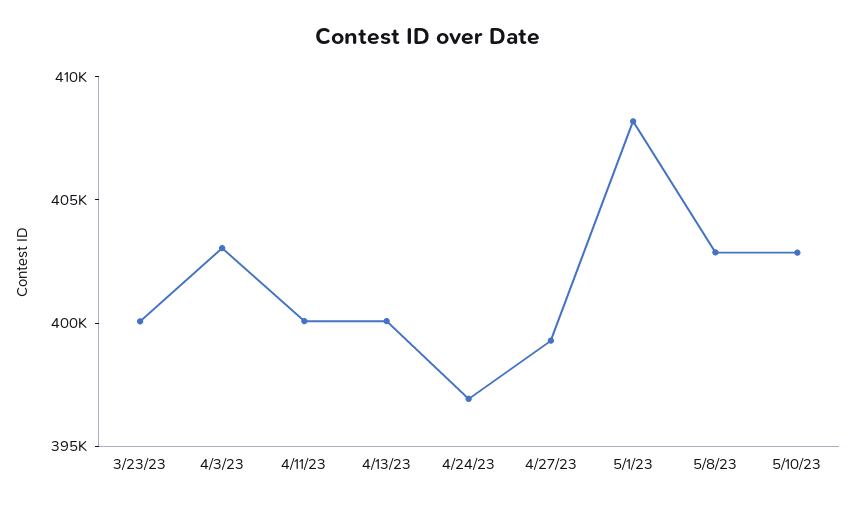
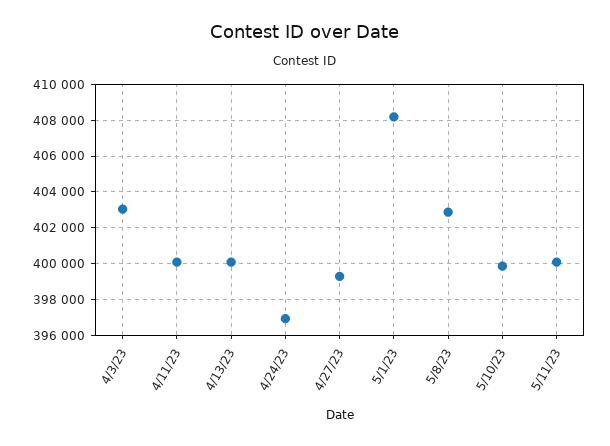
3/23/23: 400000 -> none
5/10/23: 403000 -> 400000
5/11/23: none -> 400000

